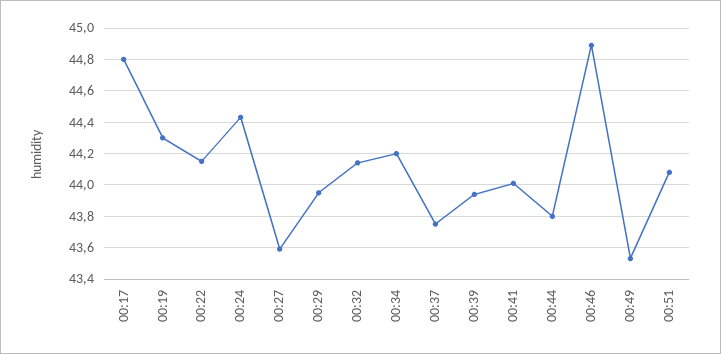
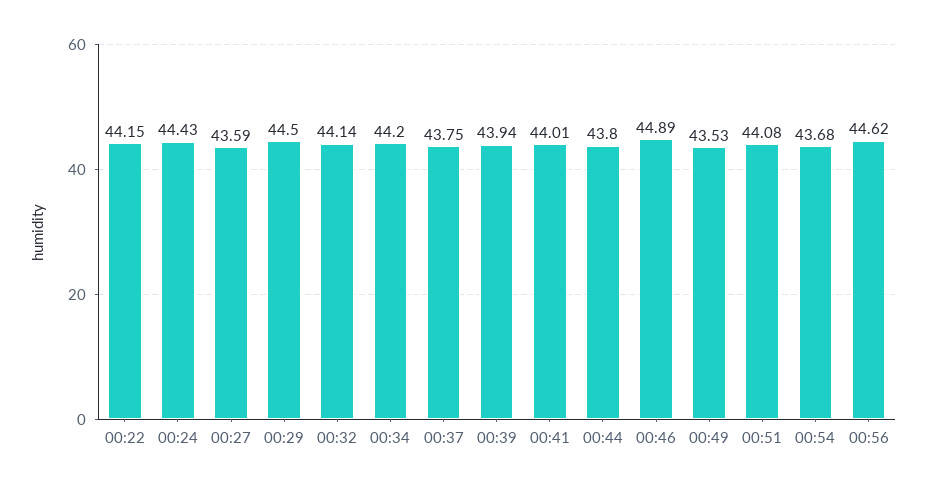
00:17: 44.8 -> none
00:19: 44.3 -> none
00:29: 43.95 -> 44.5
00:54: none -> 43.68
00:56: none -> 44.62

